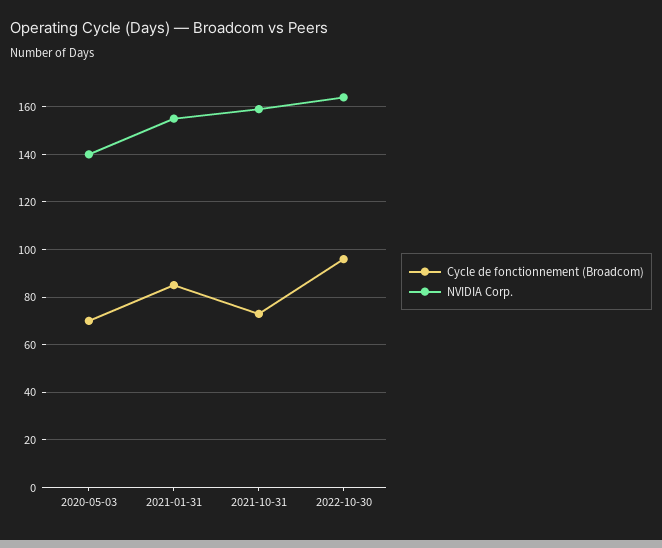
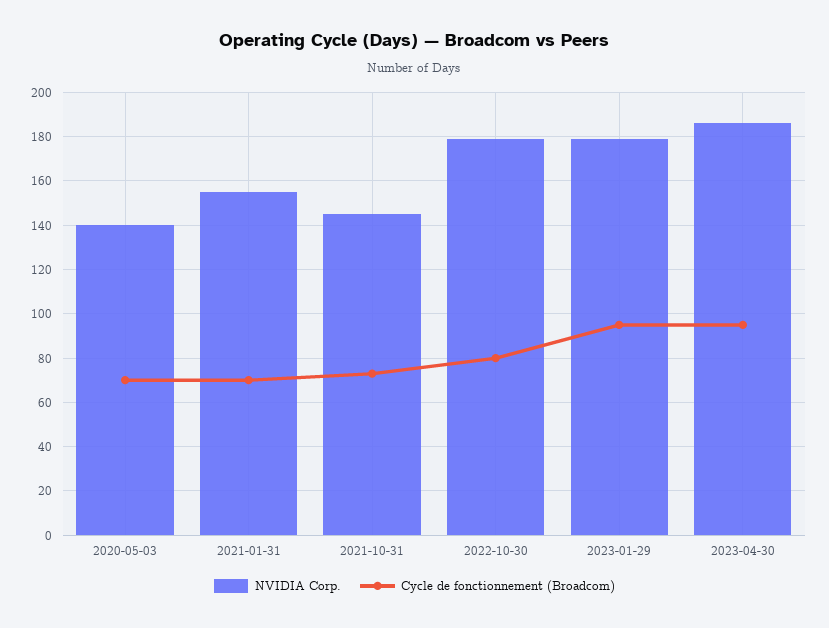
Cycle de fonctionnement (Broadcom), 2021-01-31: 85 -> 70
NVIDIA Corp., 2021-10-31: 160 -> 145
Cycle de fonctionnement (Broadcom), 2022-10-30: 95 -> 80
NVIDIA Corp., 2022-10-30: 165 -> 180
NVIDIA Corp., 2023-01-29: none -> 180
Cycle de fonctionnement (Broadcom), 2023-01-29: none -> 95
NVIDIA Corp., 2023-04-30: none -> 185
Cycle de fonctionnement (Broadcom), 2023-04-30: none -> 95

